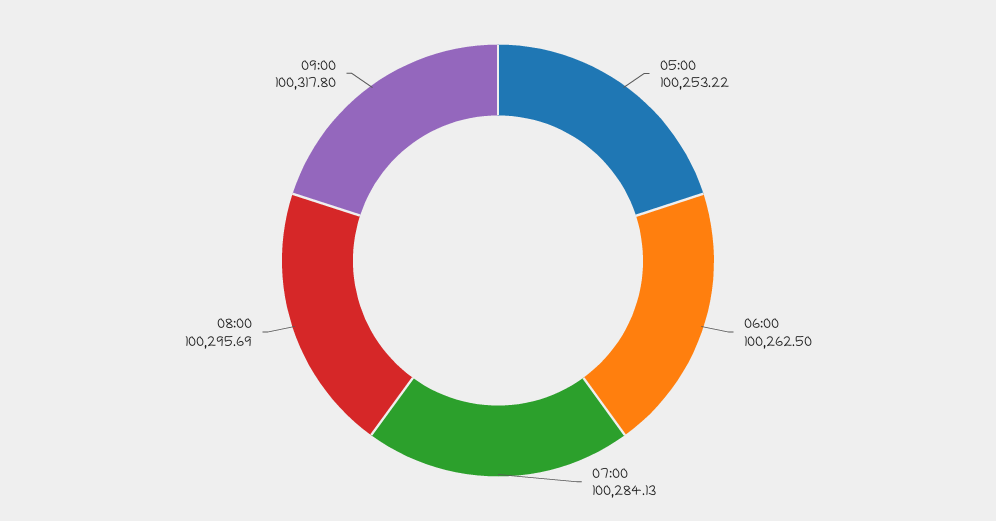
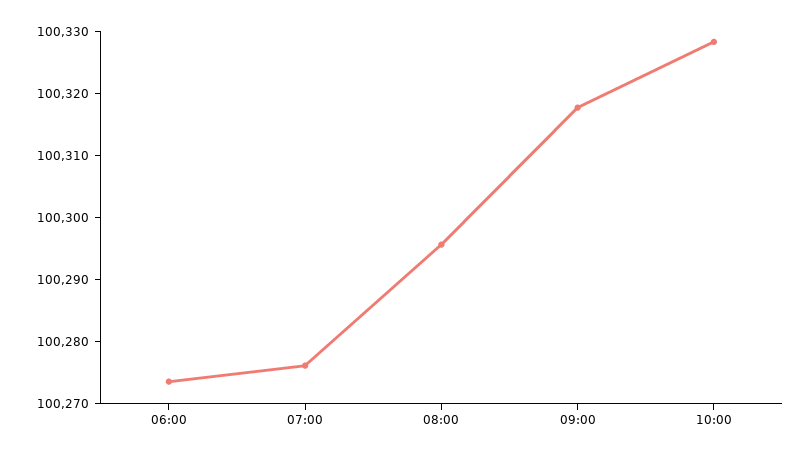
05:00: 100253.22 -> none
06:00: 100262.5 -> 100274
07:00: 100284.13 -> 100276
10:00: none -> 100328

